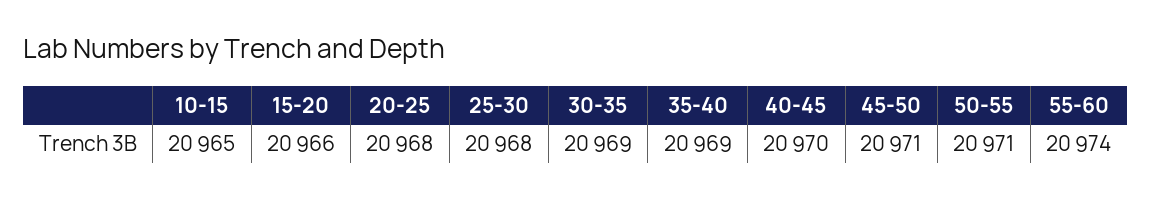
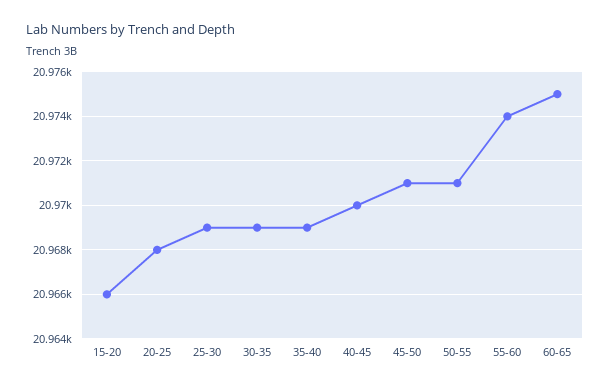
10-15: 20965 -> none
25-30: 20968 -> 20969
60-65: none -> 20975

